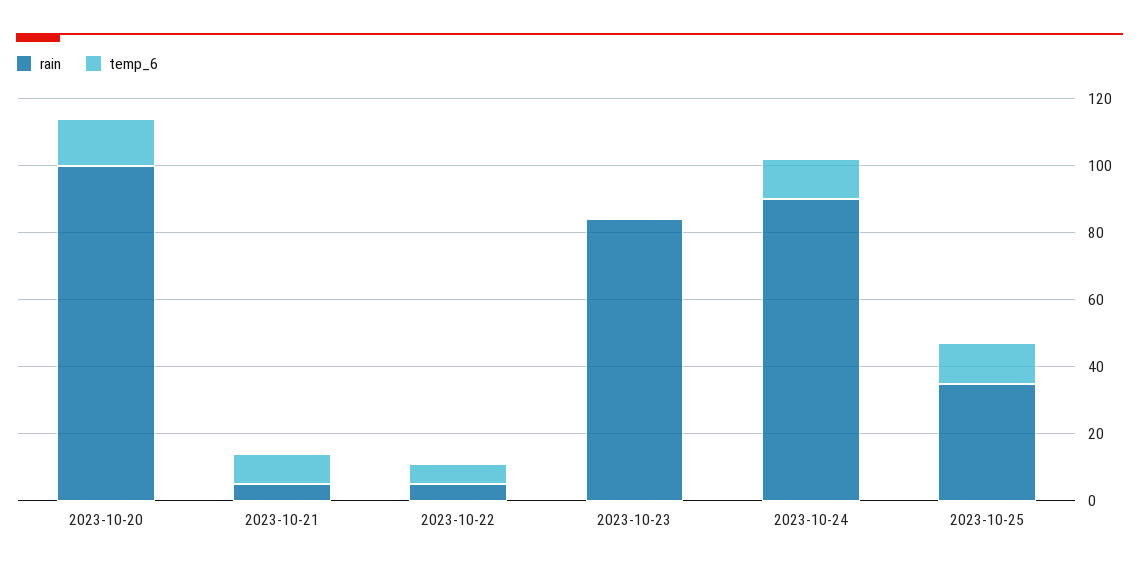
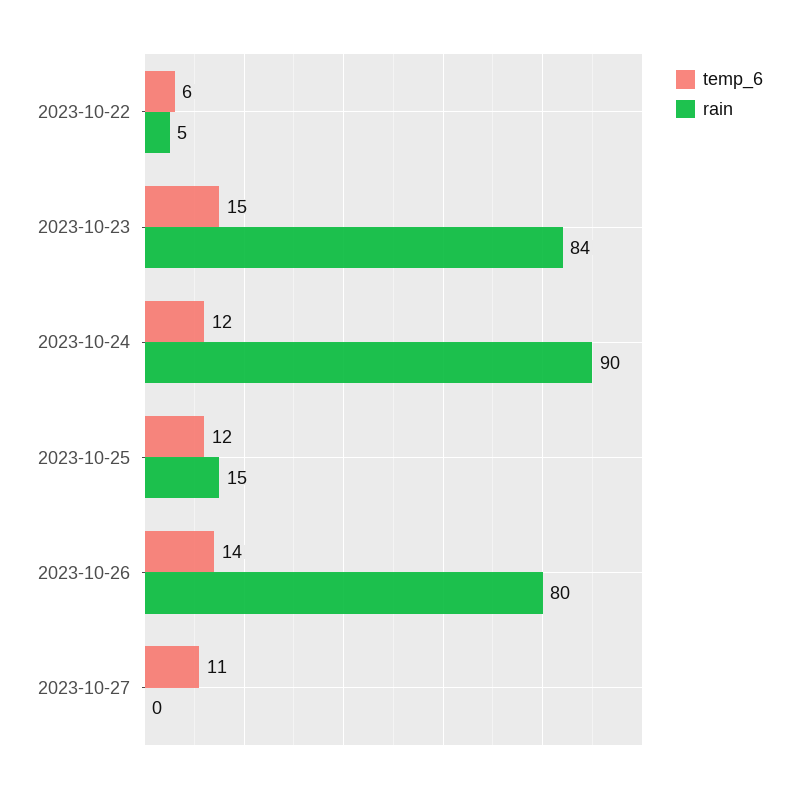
rain, 2023-10-20: 100 -> none
temp_6, 2023-10-20: 15 -> none
rain, 2023-10-21: 5 -> none
temp_6, 2023-10-21: 10 -> none
temp_6, 2023-10-23: 0 -> 15
rain, 2023-10-25: 35 -> 15
temp_6, 2023-10-26: none -> 14
rain, 2023-10-26: none -> 80
temp_6, 2023-10-27: none -> 11
rain, 2023-10-27: none -> 0

